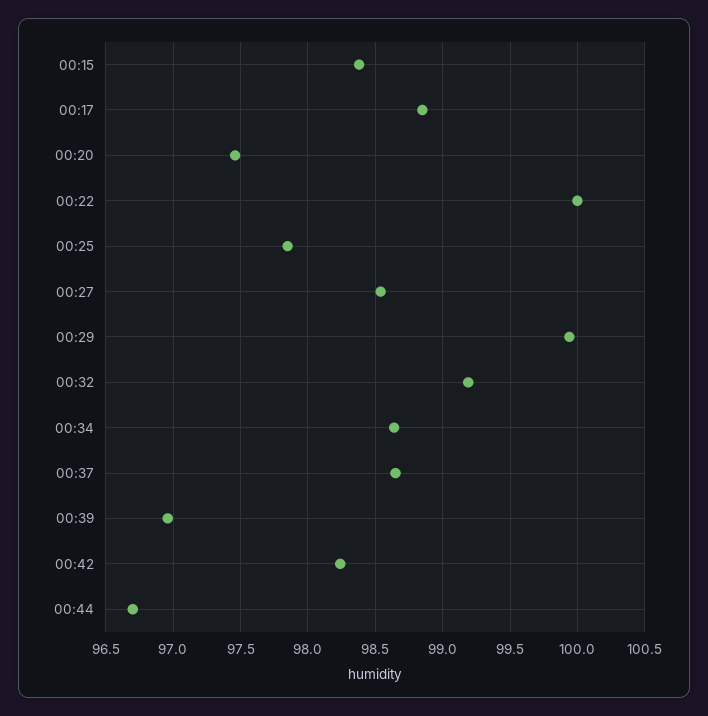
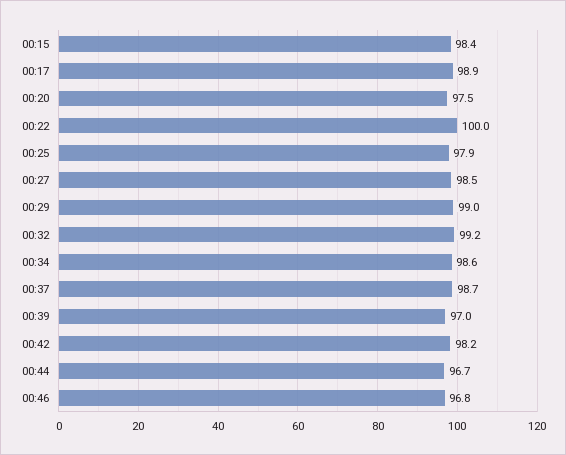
00:29: 99.95 -> 99
00:46: none -> 96.8

